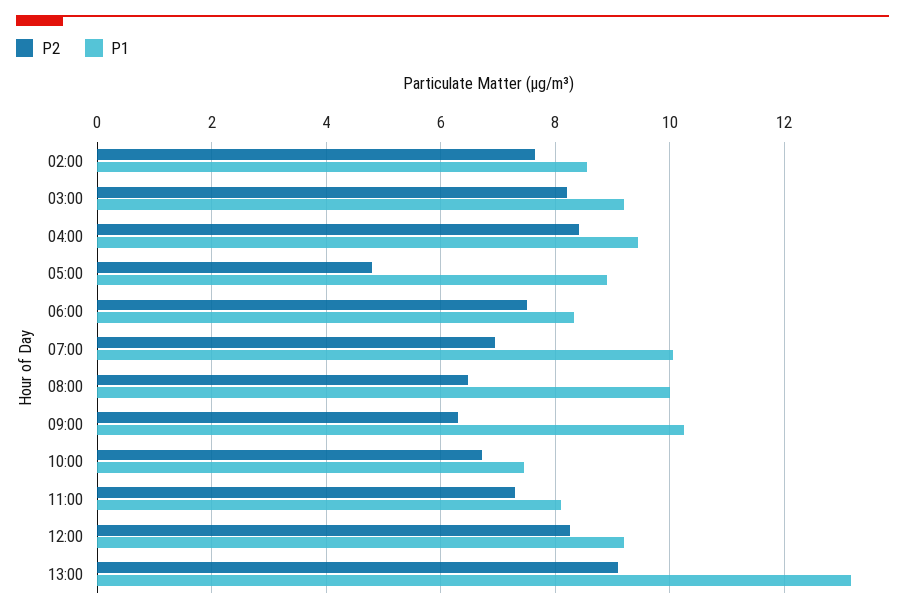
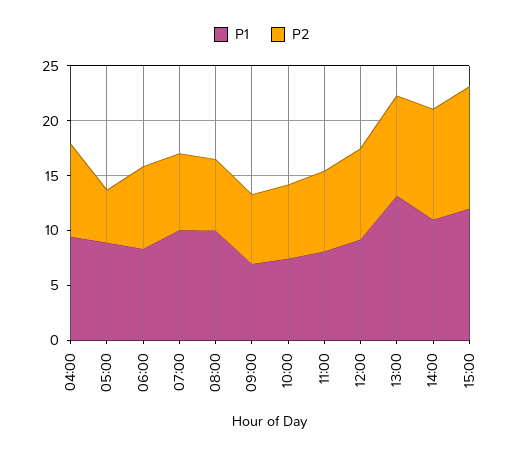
P2, 02:00: 7.6 -> none
P1, 02:00: 8.6 -> none
P2, 03:00: 8.2 -> none
P1, 03:00: 9.2 -> none
P1, 09:00: 10.2 -> 7
P1, 14:00: none -> 11
P2, 14:00: none -> 10
P1, 15:00: none -> 12
P2, 15:00: none -> 11

